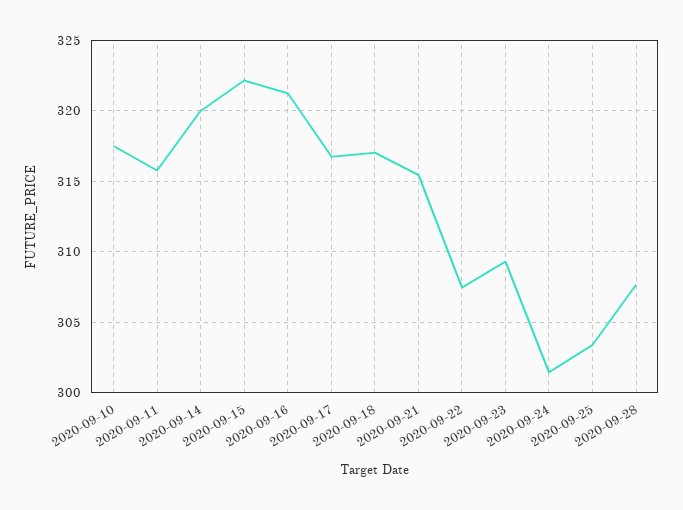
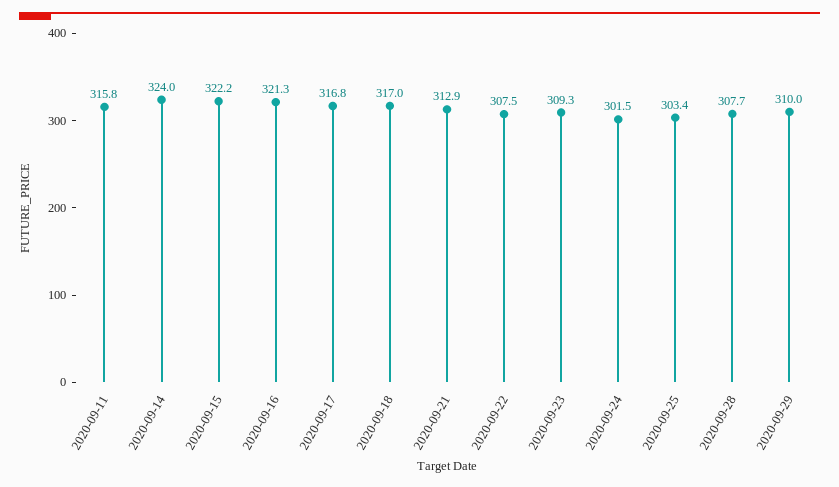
2020-09-10: 317.5 -> none
2020-09-14: 320 -> 324
2020-09-21: 315.5 -> 312.9
2020-09-29: none -> 310

